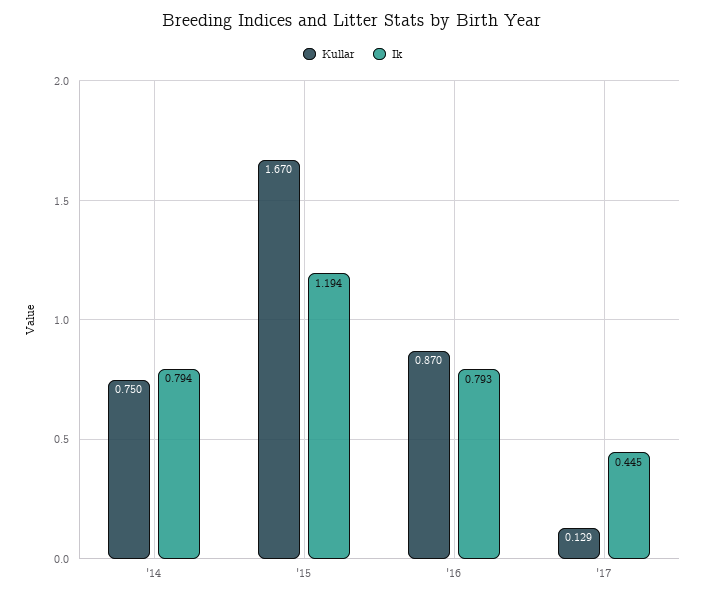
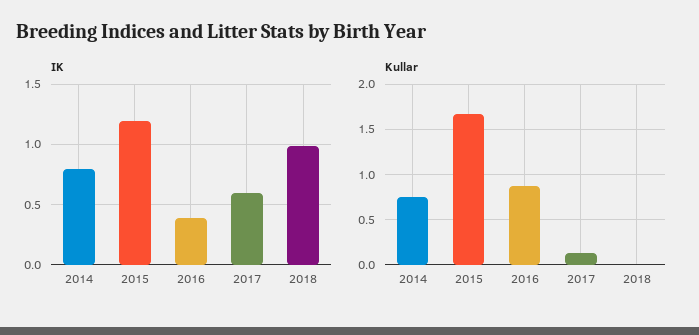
Ik, '16: 0.793 -> 0.4
Ik, '17: 0.445 -> 0.6
Ik, 2018: none -> 1
Kullar, 2018: none -> 0

